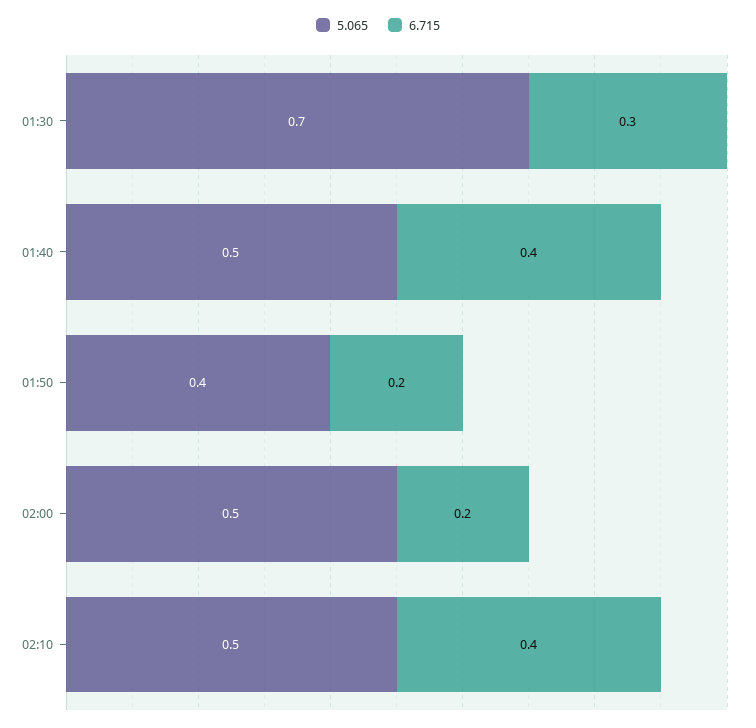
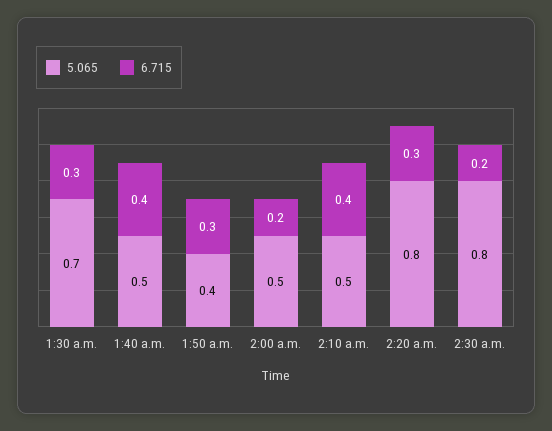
6.715, 01:50: 0.2 -> 0.3
5.065, 2:20 a.m.: none -> 0.8
6.715, 2:20 a.m.: none -> 0.3
5.065, 2:30 a.m.: none -> 0.8
6.715, 2:30 a.m.: none -> 0.2

